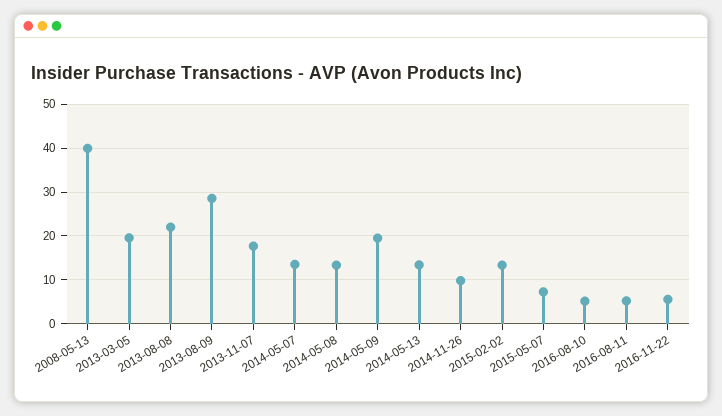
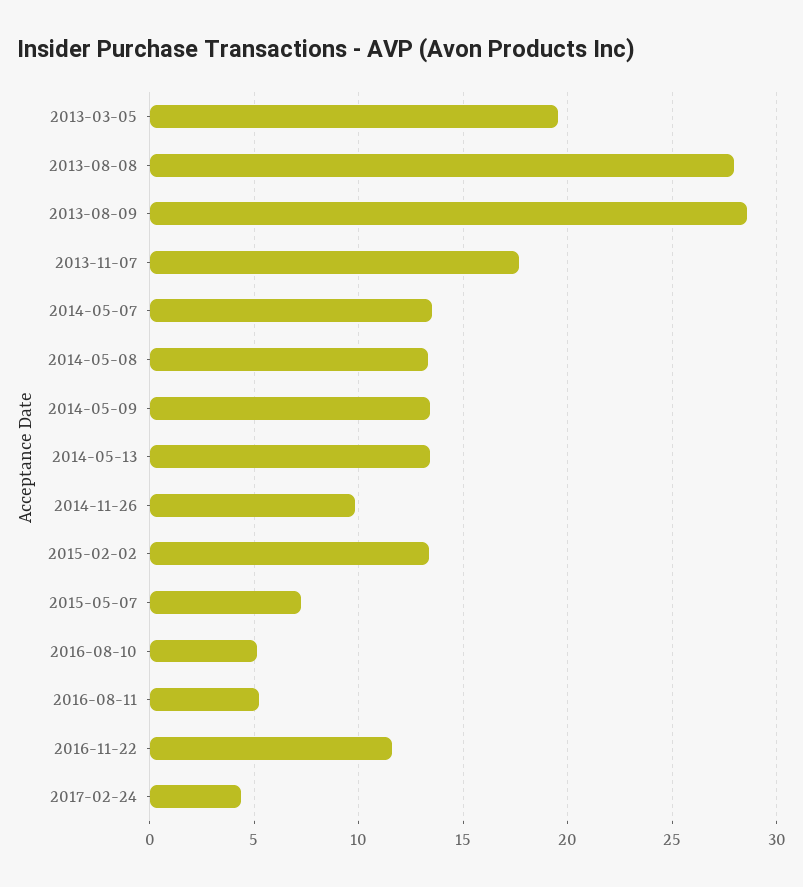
2008-05-13: 40 -> none
2013-08-08: 22 -> 28
2014-05-09: 20 -> 13.5
2016-11-22: 6 -> 11.5
2017-02-24: none -> 4.5

